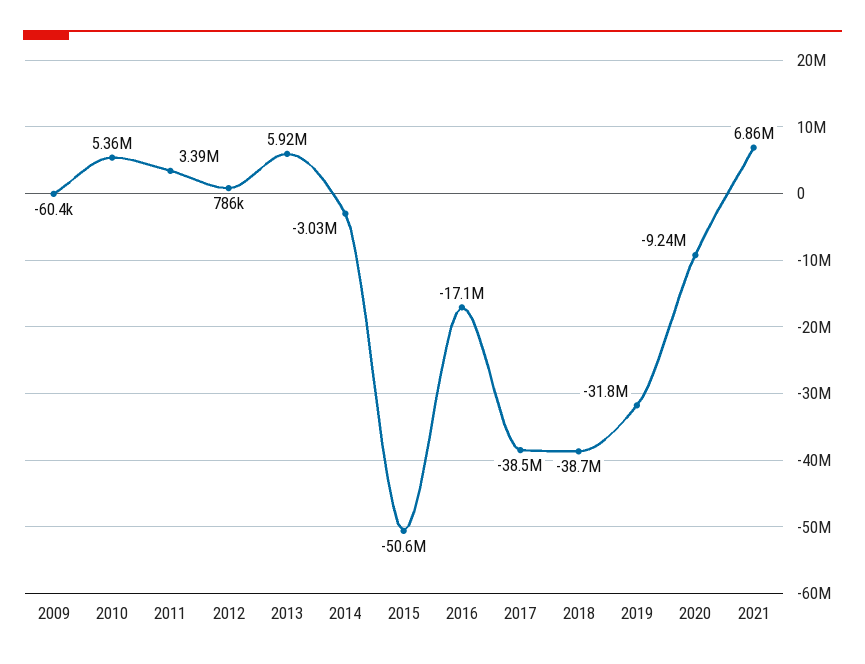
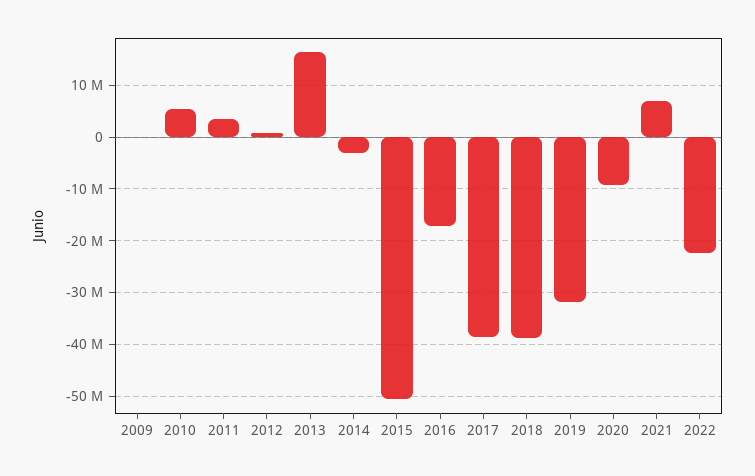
2013: 5920000 -> 16000000
2022: none -> -22000000

